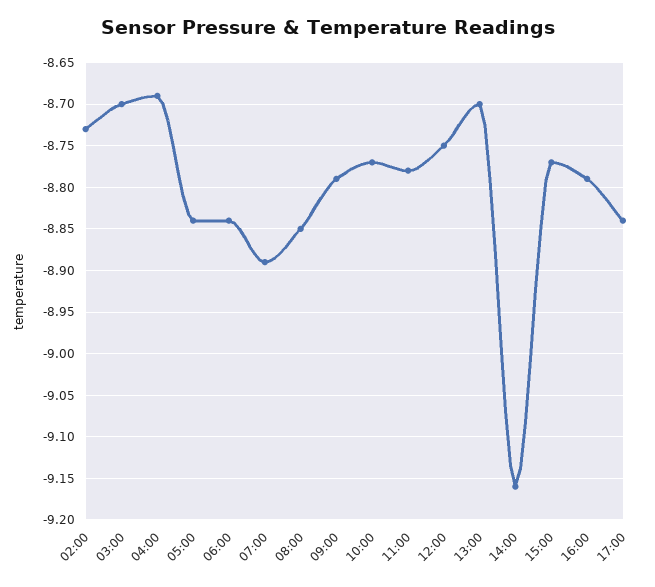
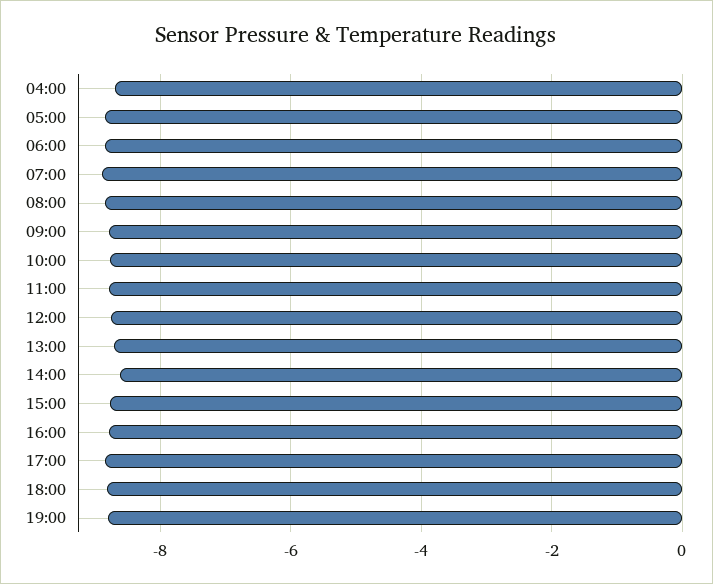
02:00: -8.73 -> none
03:00: -8.7 -> none
14:00: -9.16 -> -8.6
18:00: none -> -8.8
19:00: none -> -8.8

